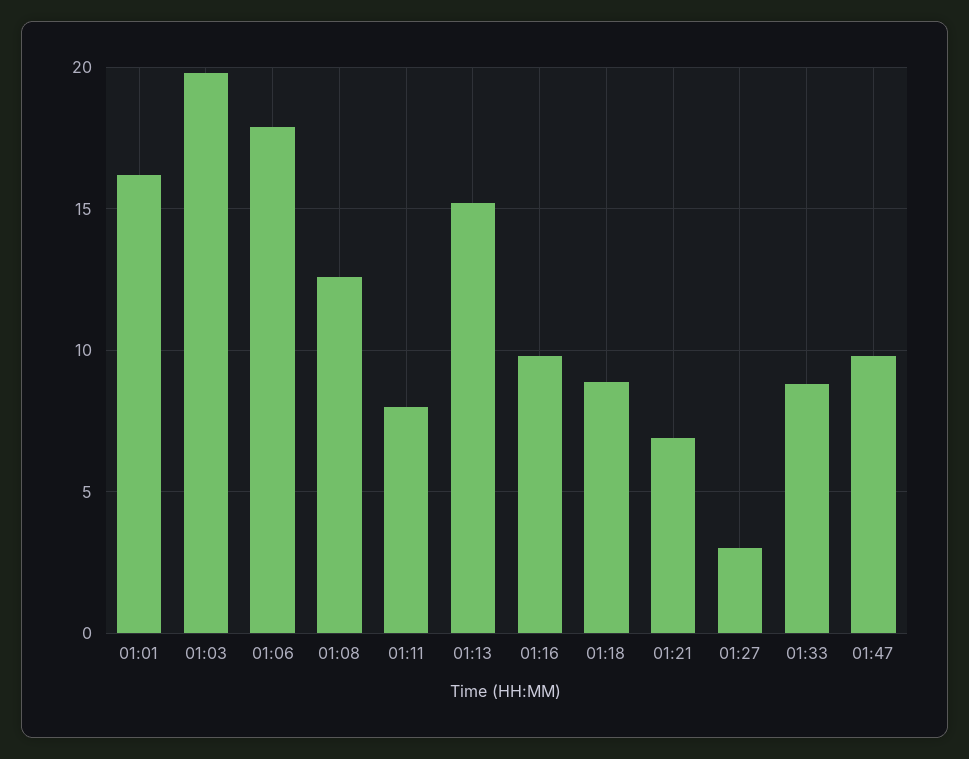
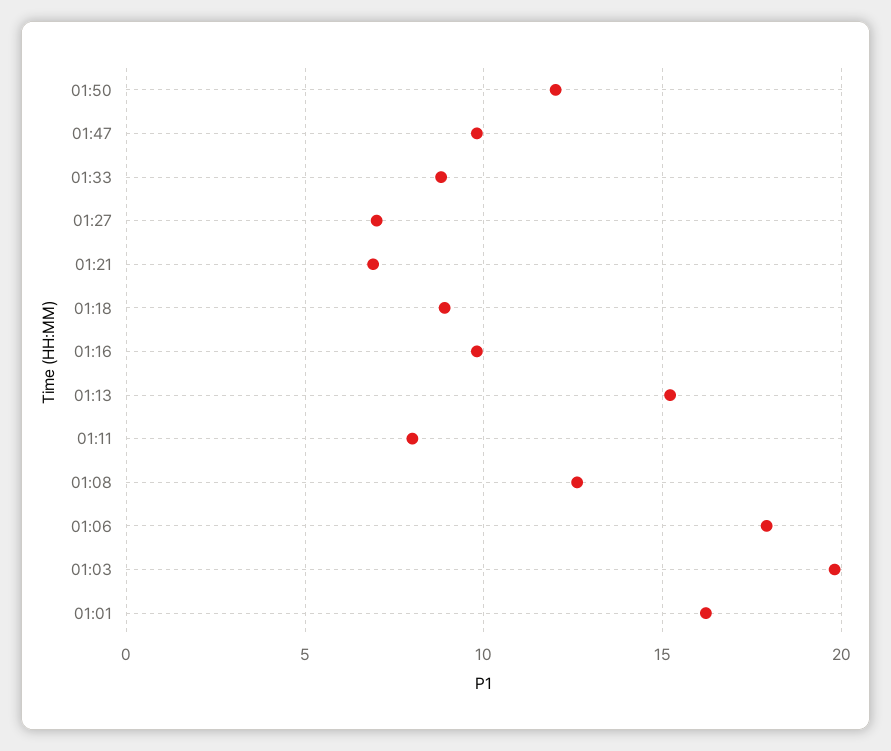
01:27: 3 -> 7
01:50: none -> 12

